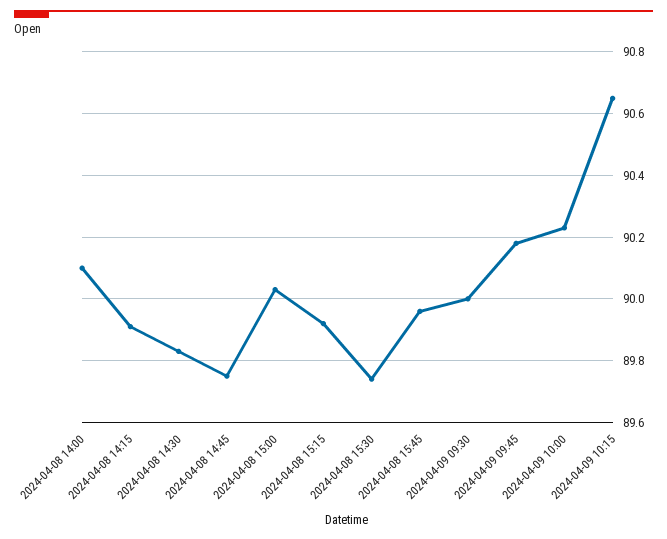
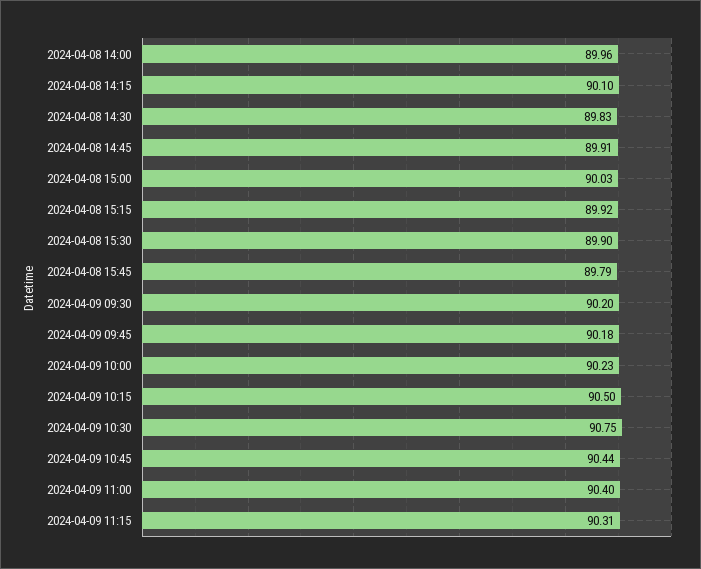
2024-04-08 14:00: 90.1 -> 89.96
2024-04-08 14:15: 89.9 -> 90.1
2024-04-08 14:45: 89.75 -> 89.91
2024-04-08 15:30: 89.75 -> 89.9
2024-04-08 15:45: 89.95 -> 89.79
2024-04-09 09:30: 90 -> 90.2
2024-04-09 10:15: 90.65 -> 90.5
2024-04-09 10:30: none -> 90.75
2024-04-09 10:45: none -> 90.44
2024-04-09 11:00: none -> 90.4
2024-04-09 11:15: none -> 90.31

